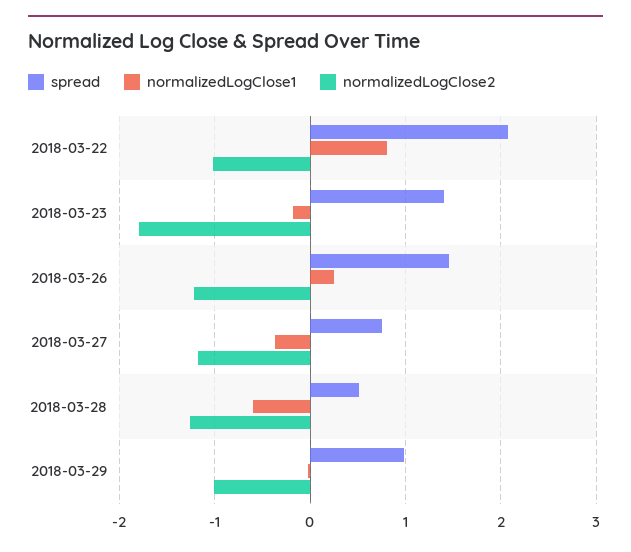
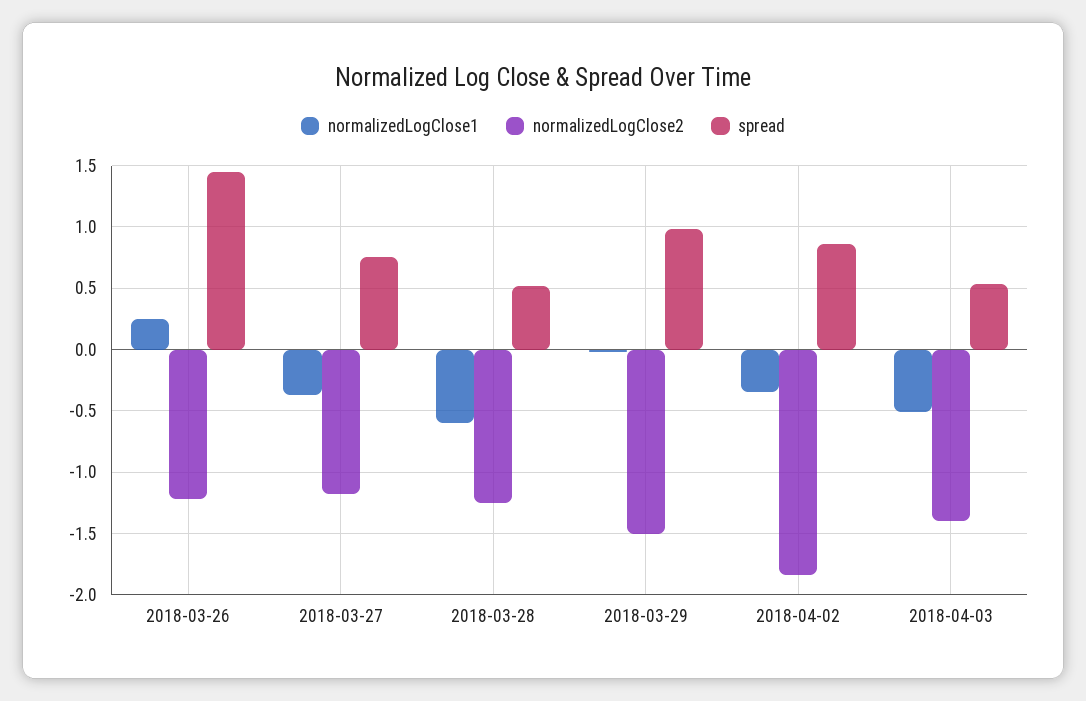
spread, 2018-03-22: 2.1 -> none
normalizedLogClose1, 2018-03-22: 0.8 -> none
normalizedLogClose2, 2018-03-22: -1 -> none
spread, 2018-03-23: 1.4 -> none
normalizedLogClose1, 2018-03-23: -0.2 -> none
normalizedLogClose2, 2018-03-23: -1.8 -> none
normalizedLogClose2, 2018-03-29: -1 -> -1.5
normalizedLogClose1, 2018-04-02: none -> -0.35
normalizedLogClose2, 2018-04-02: none -> -1.85
spread, 2018-04-02: none -> 0.85
normalizedLogClose1, 2018-04-03: none -> -0.5
normalizedLogClose2, 2018-04-03: none -> -1.4
spread, 2018-04-03: none -> 0.55

